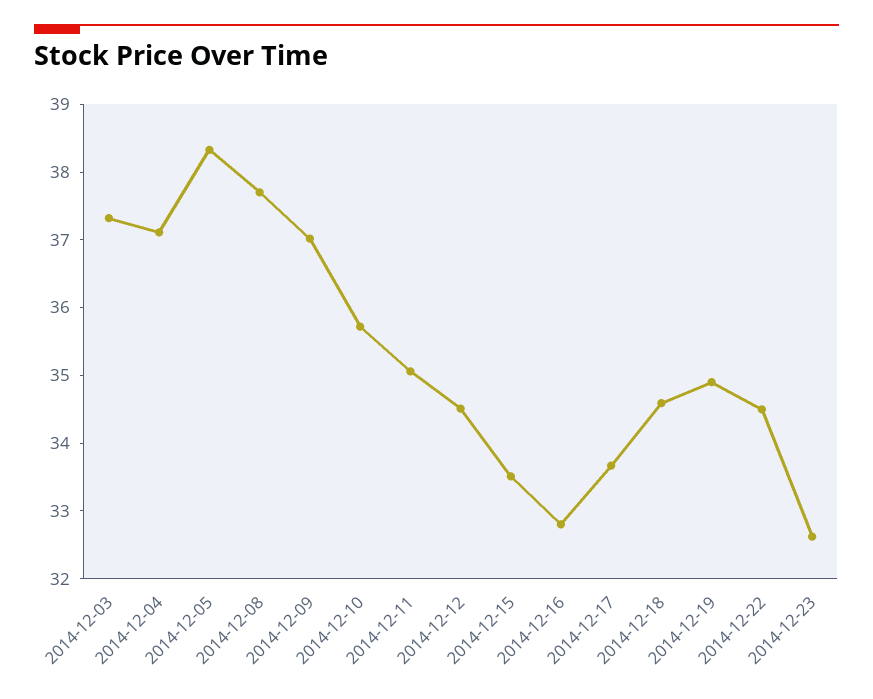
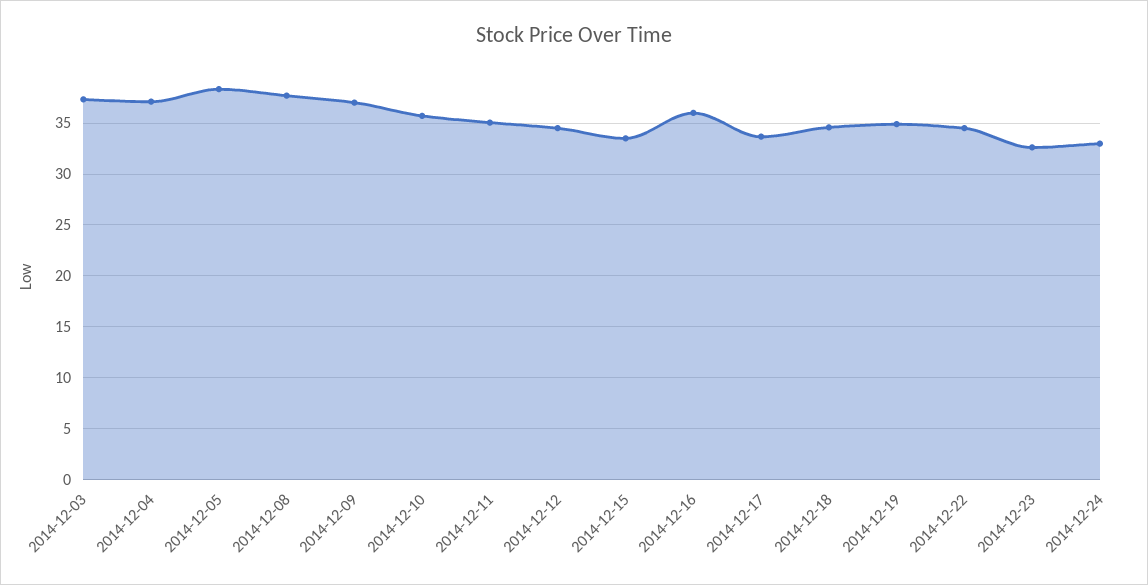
2014-12-16: 32.8 -> 36
2014-12-24: none -> 33

